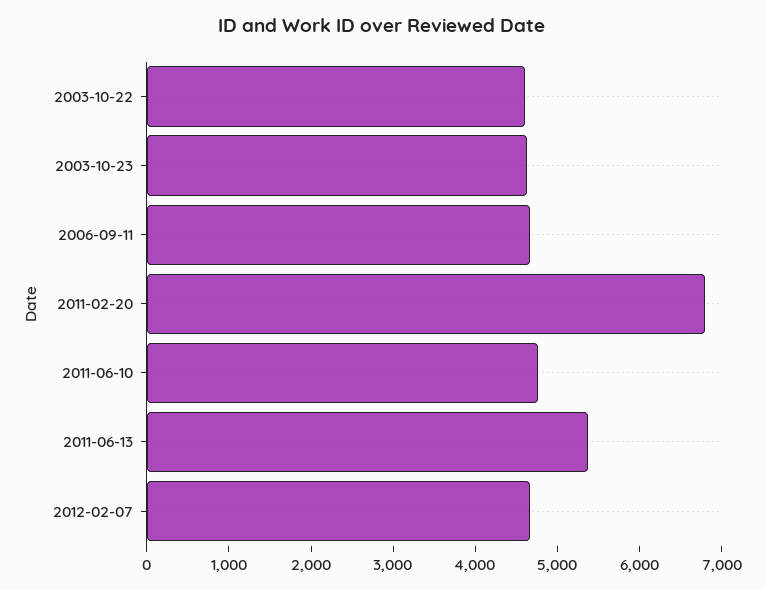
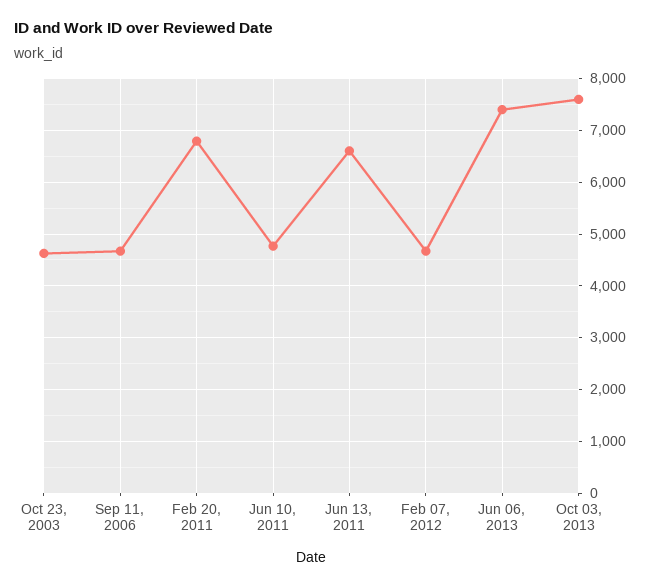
2003-10-22: 4600 -> none
2011-06-13: 5400 -> 6600
Jun 06, 2013: none -> 7400
Oct 03, 2013: none -> 7600

